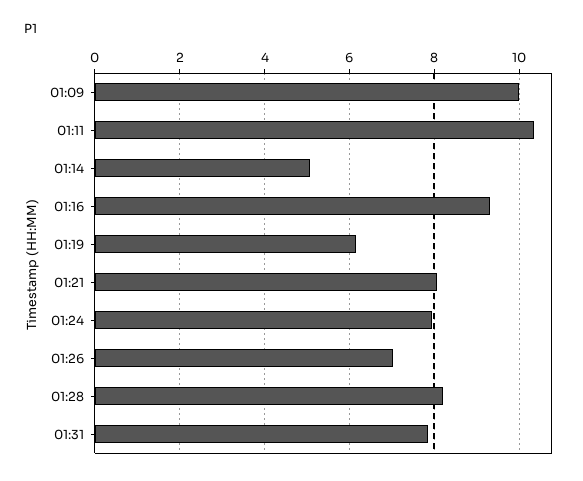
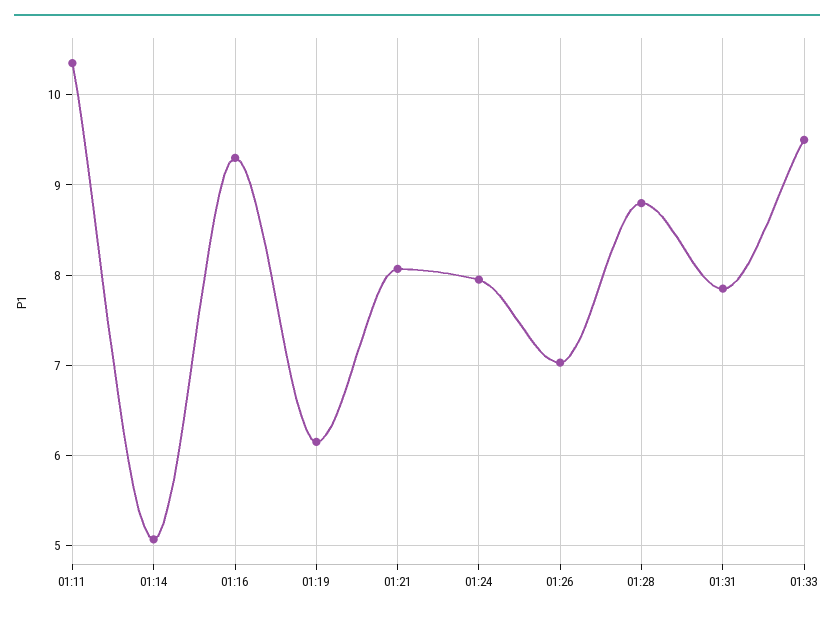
01:09: 10 -> none
01:28: 8.2 -> 8.8
01:33: none -> 9.5

